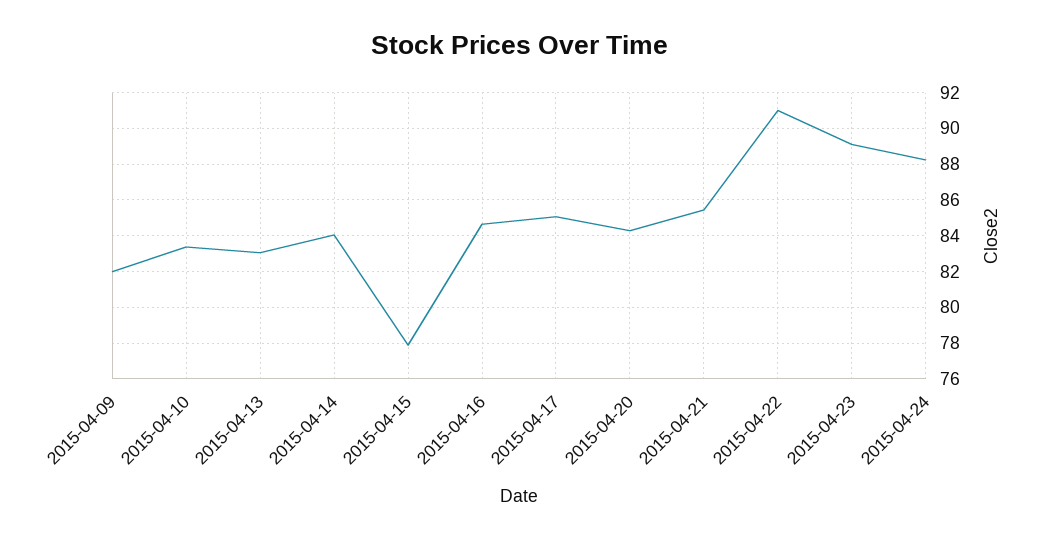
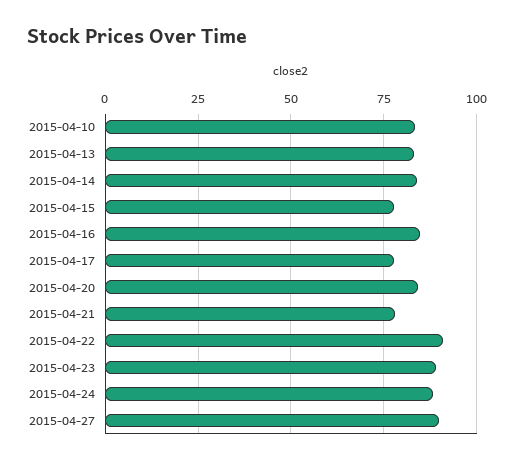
2015-04-09: 82 -> none
2015-04-17: 85 -> 77.5
2015-04-21: 85.5 -> 77.5
2015-04-27: none -> 90

